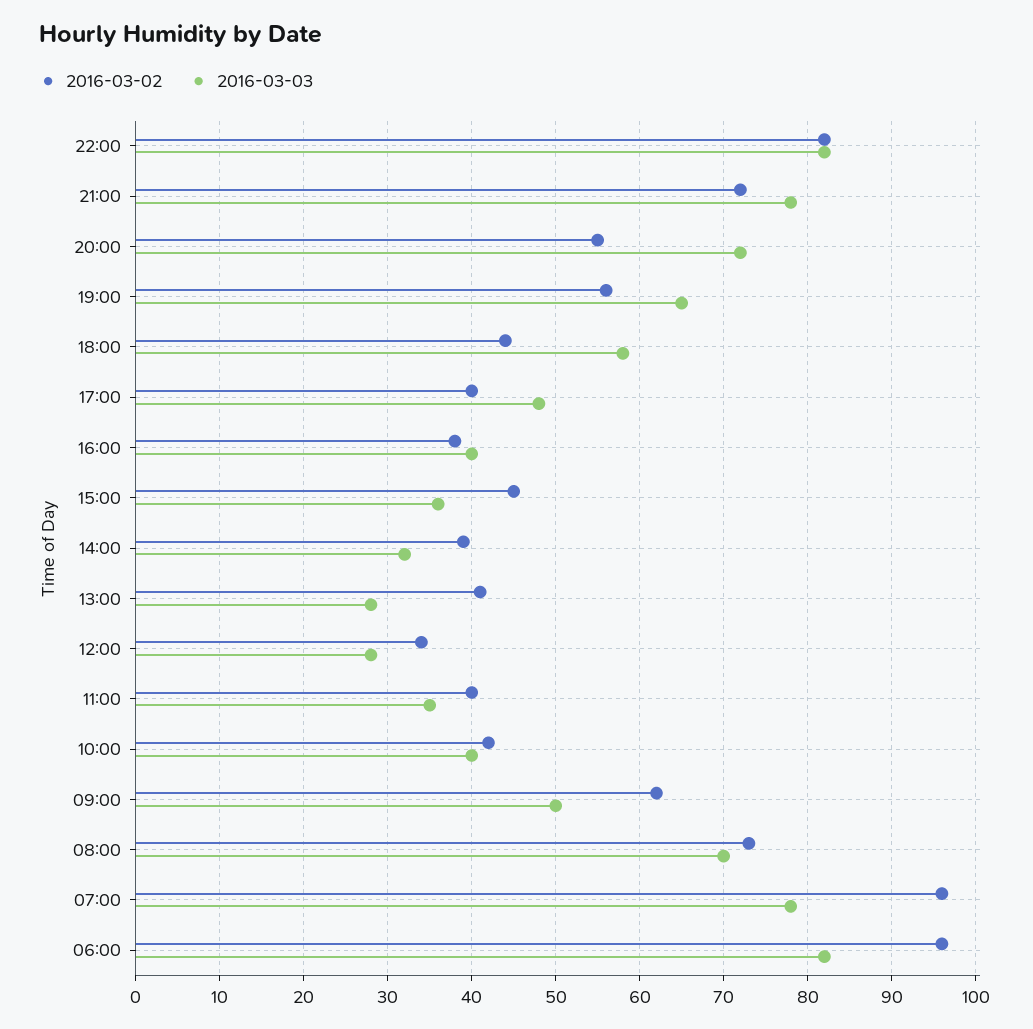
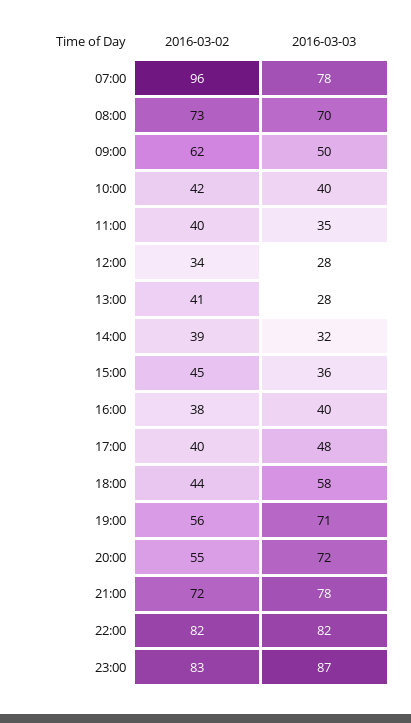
2016-03-03, 19:00: 65 -> 71
2016-03-02, 06:00: 96 -> none
2016-03-03, 06:00: 82 -> none
2016-03-02, 23:00: none -> 83
2016-03-03, 23:00: none -> 87

